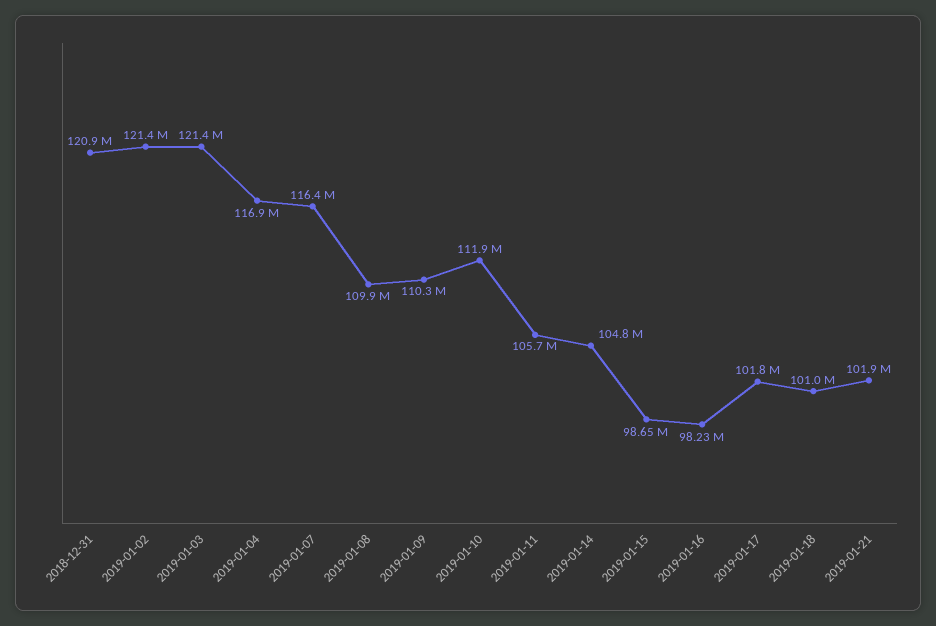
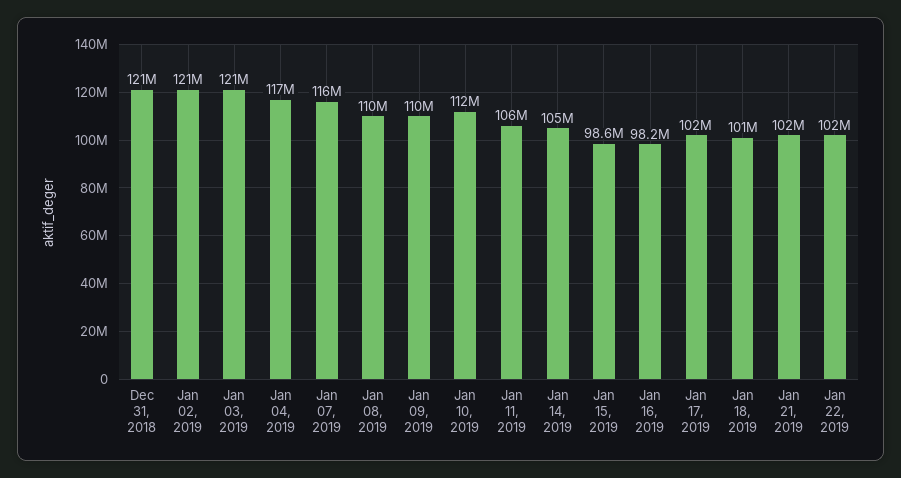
Jan 22, 2019: none -> 102000000

